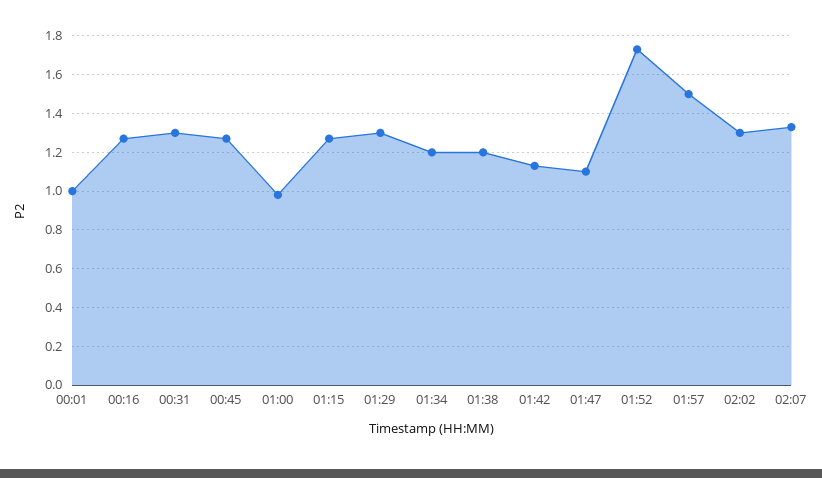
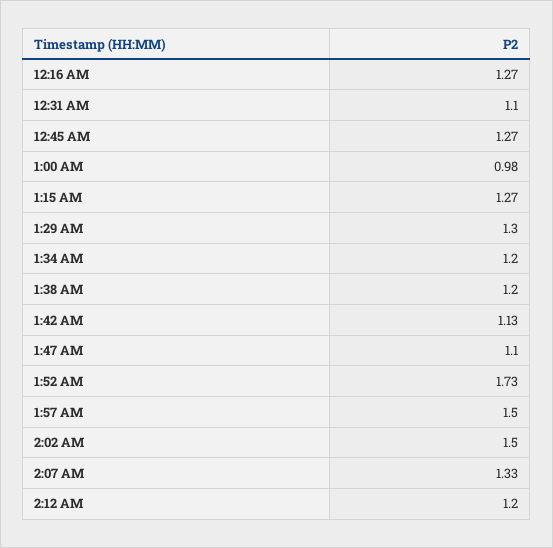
00:01: 1 -> none
00:31: 1.3 -> 1.1
02:02: 1.3 -> 1.5
2:12 AM: none -> 1.2

